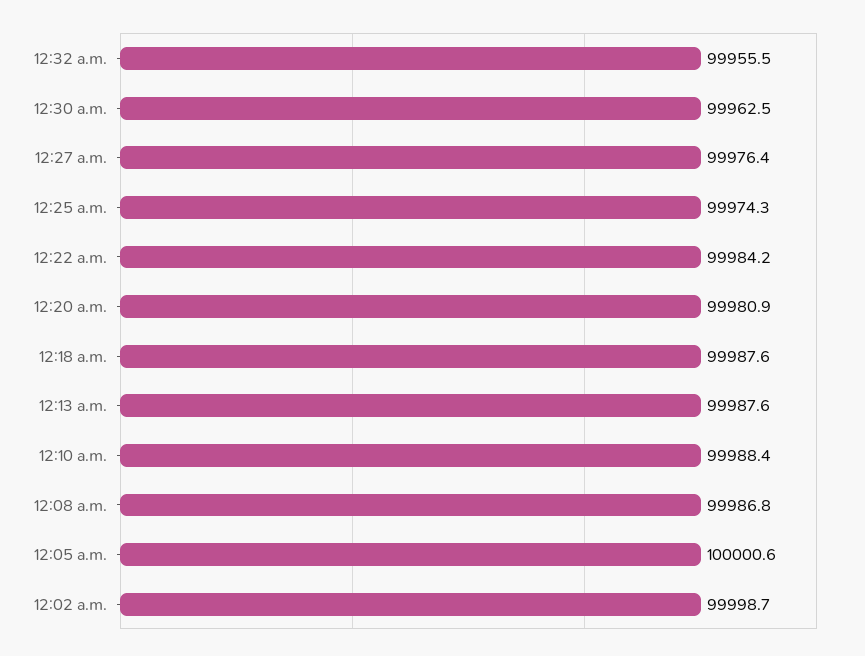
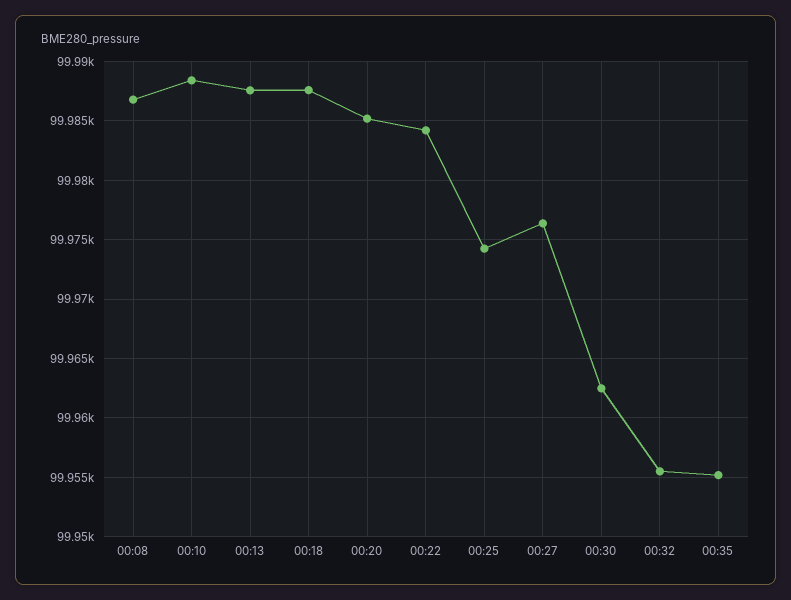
12:20 a.m.: 99980.9 -> 99985
12:05 a.m.: 100000.6 -> none
12:02 a.m.: 99998.7 -> none
00:35: none -> 99955

